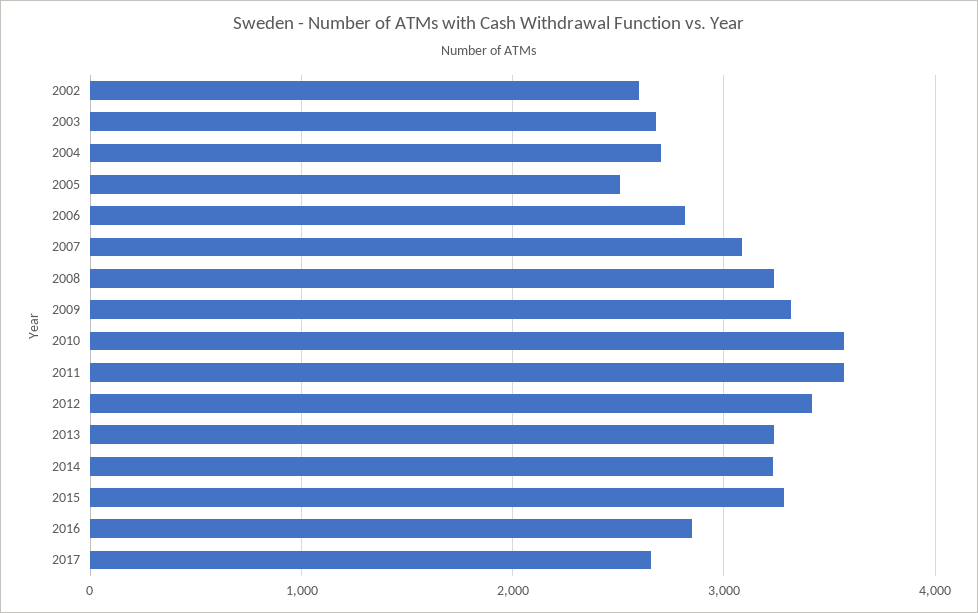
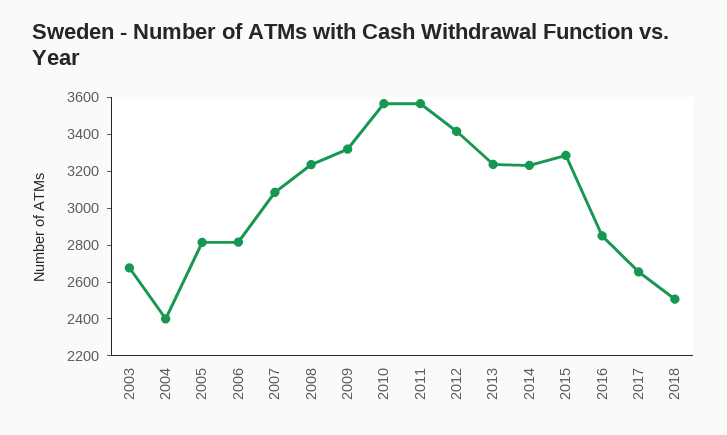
2002: 2600 -> none
2004: 2700 -> 2400
2005: 2500 -> 2800
2018: none -> 2500

